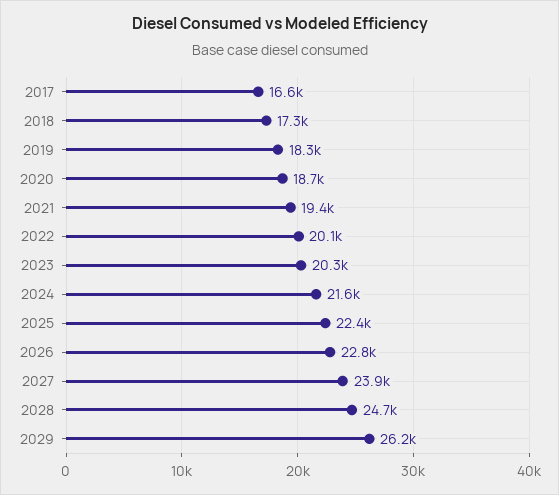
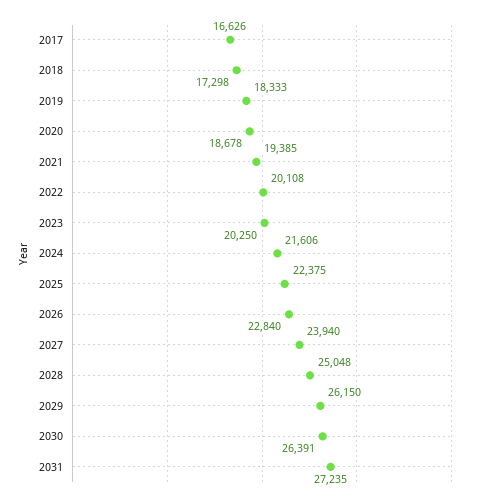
2028: 24700 -> 25048
2030: none -> 26391
2031: none -> 27235

